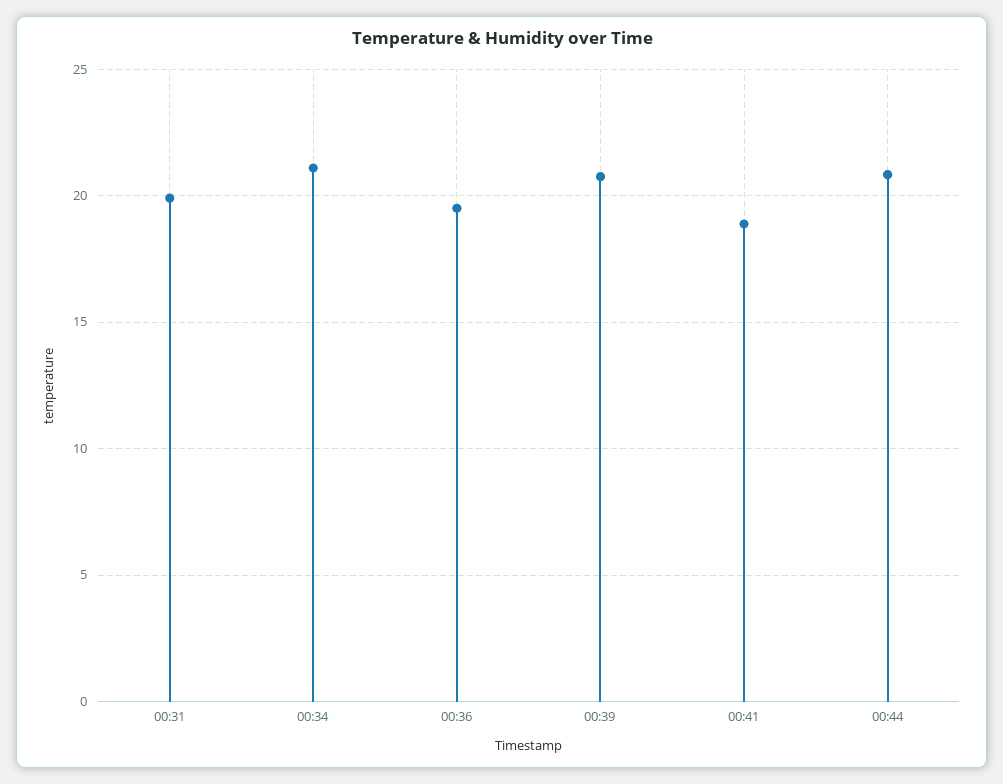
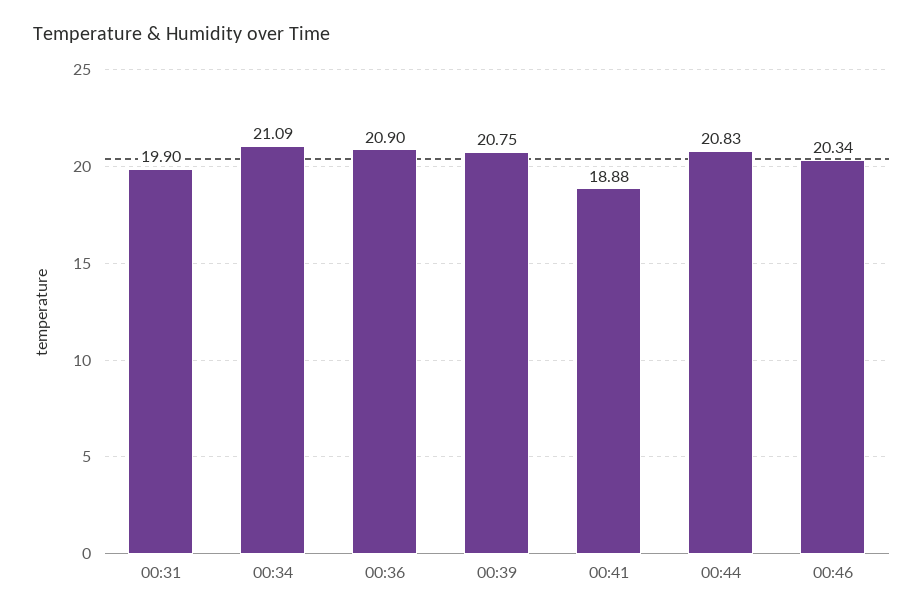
00:36: 19.5 -> 20.9
00:46: none -> 20.34

